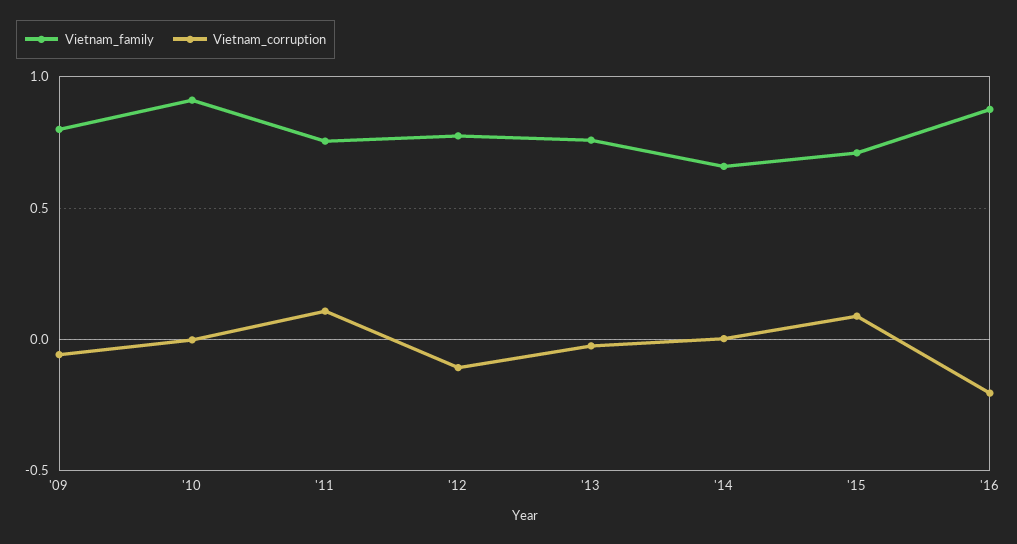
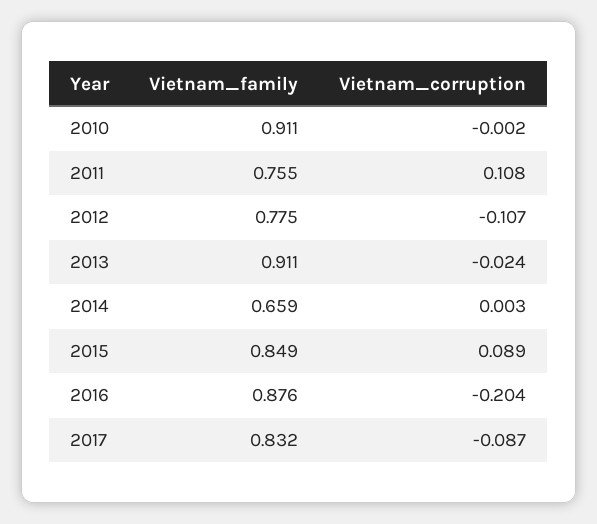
Vietnam_family, '09: 0.8 -> none
Vietnam_corruption, '09: -0.05 -> none
Vietnam_family, '13: 0.75 -> 0.911
Vietnam_family, '15: 0.7 -> 0.849
Vietnam_family, 2017: none -> 0.832
Vietnam_corruption, 2017: none -> -0.087

